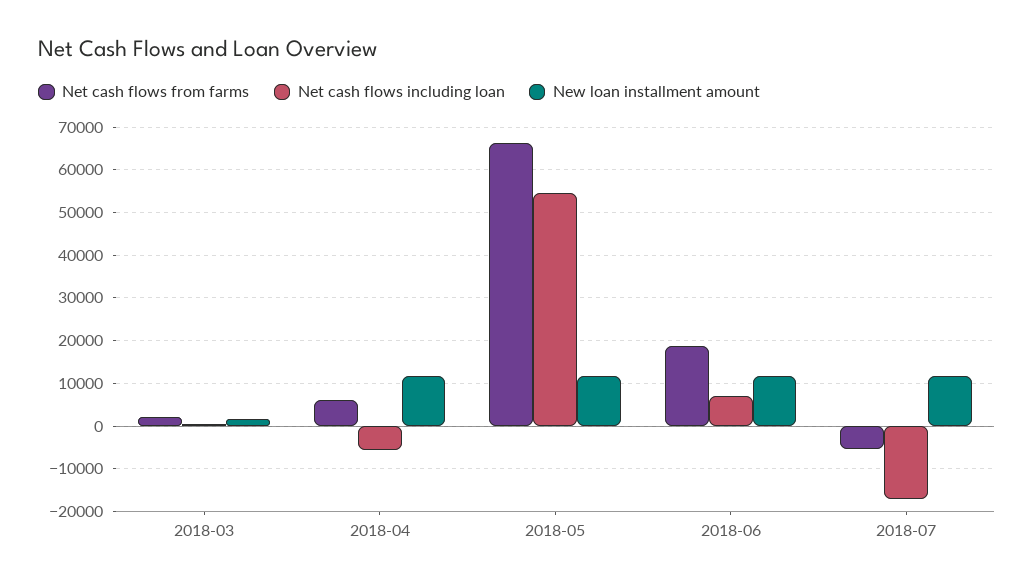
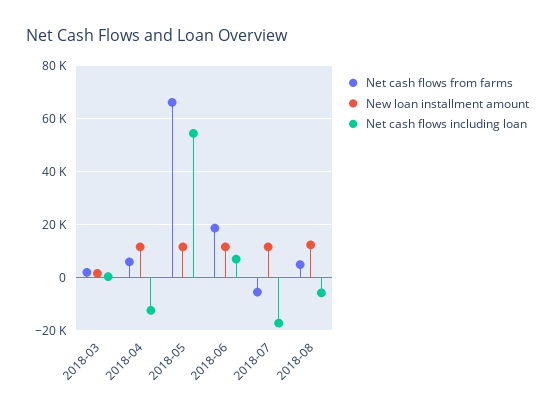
Net cash flows including loan, 2018-04: -6000 -> -12500
Net cash flows from farms, 2018-08: none -> 5000
New loan installment amount, 2018-08: none -> 12500
Net cash flows including loan, 2018-08: none -> -5000

